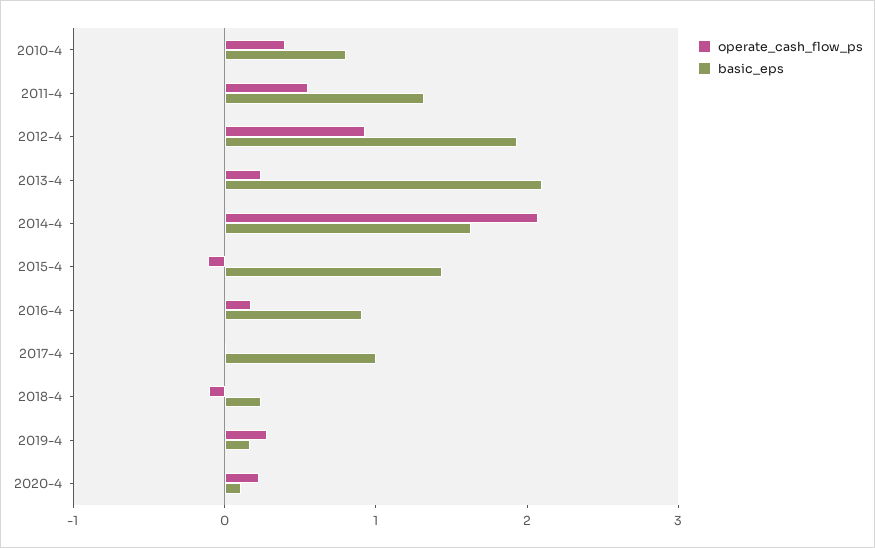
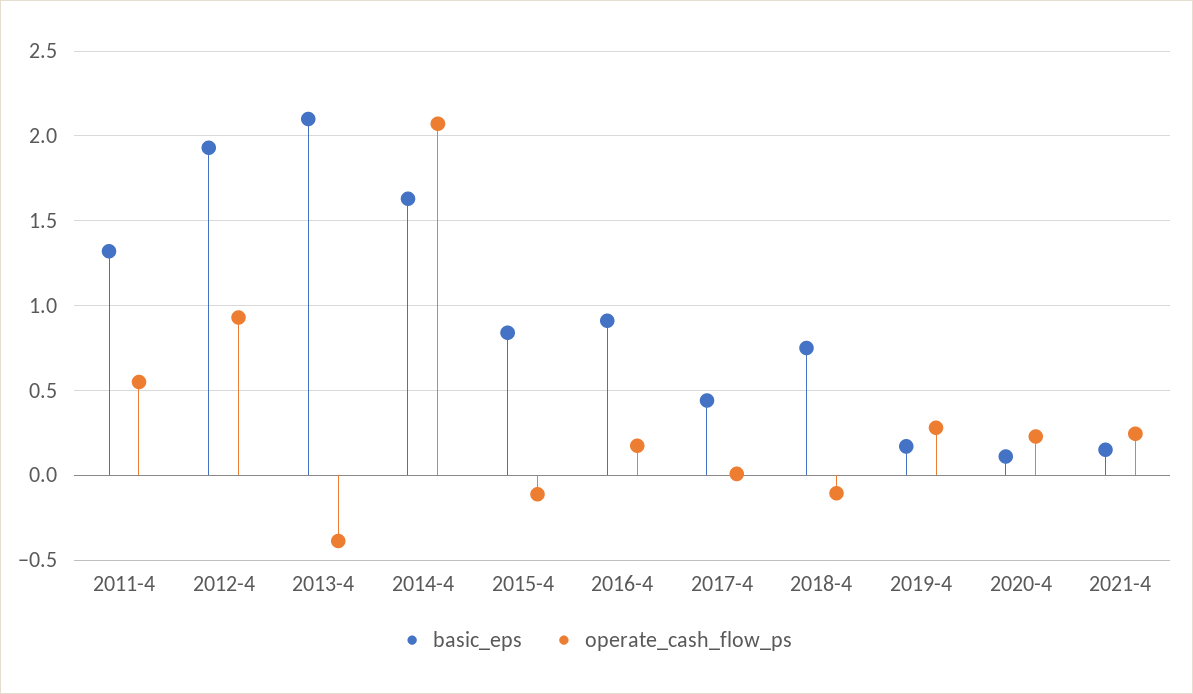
operate_cash_flow_ps, 2010-4: 0.4 -> none
basic_eps, 2010-4: 0.8 -> none
operate_cash_flow_ps, 2013-4: 0.2 -> -0.4
basic_eps, 2015-4: 1.4 -> 0.85
basic_eps, 2017-4: 1 -> 0.45
basic_eps, 2018-4: 0.2 -> 0.75
basic_eps, 2021-4: none -> 0.15
operate_cash_flow_ps, 2021-4: none -> 0.25

